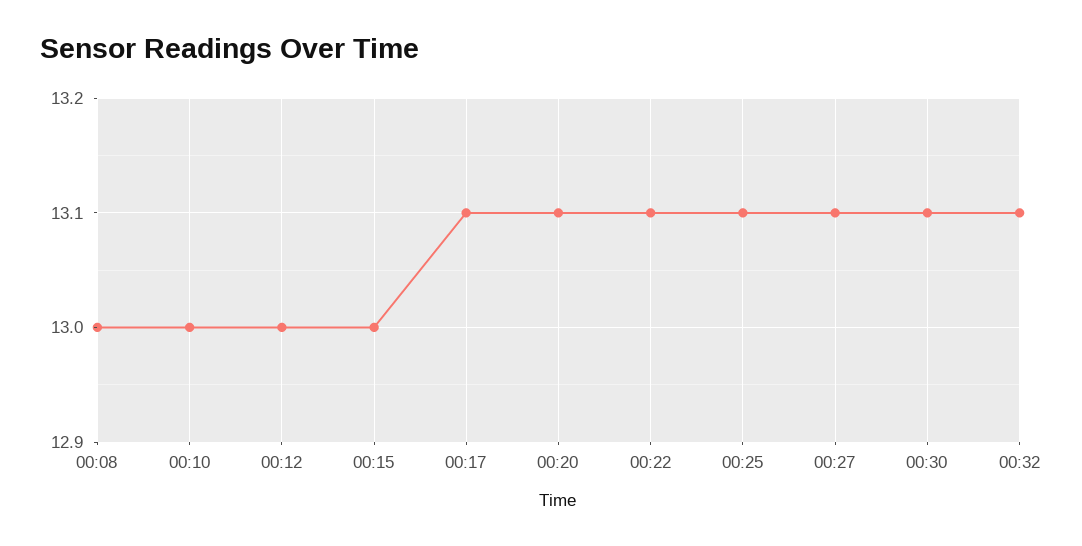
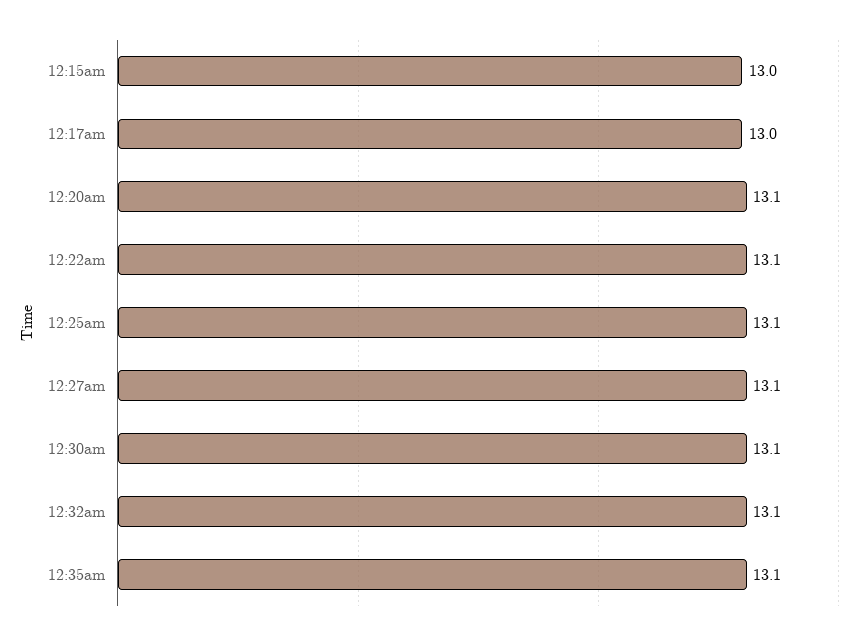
00:08: 13 -> none
00:10: 13 -> none
00:12: 13 -> none
00:17: 13.1 -> 13
12:35am: none -> 13.1

